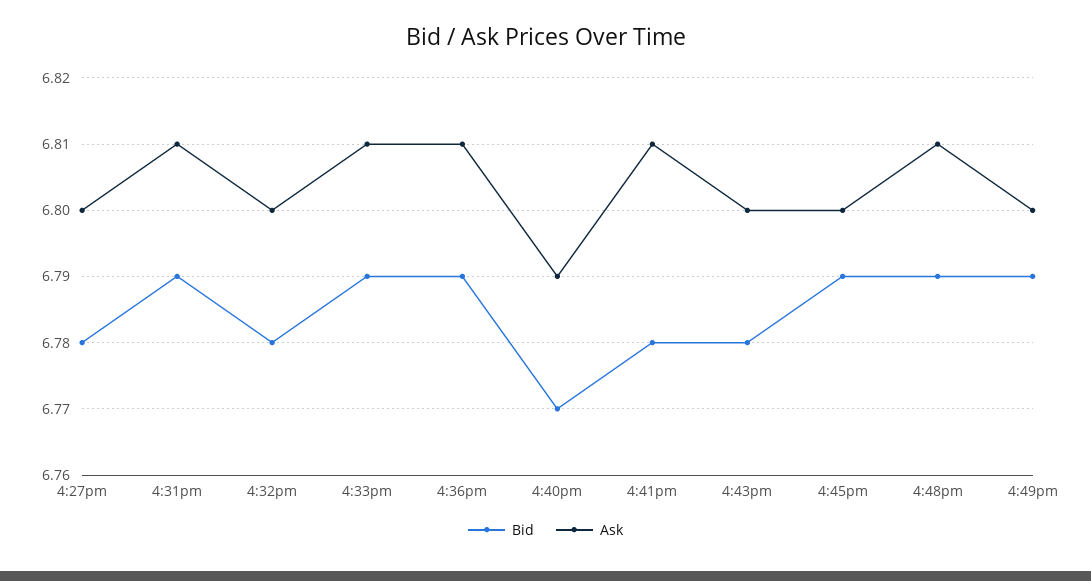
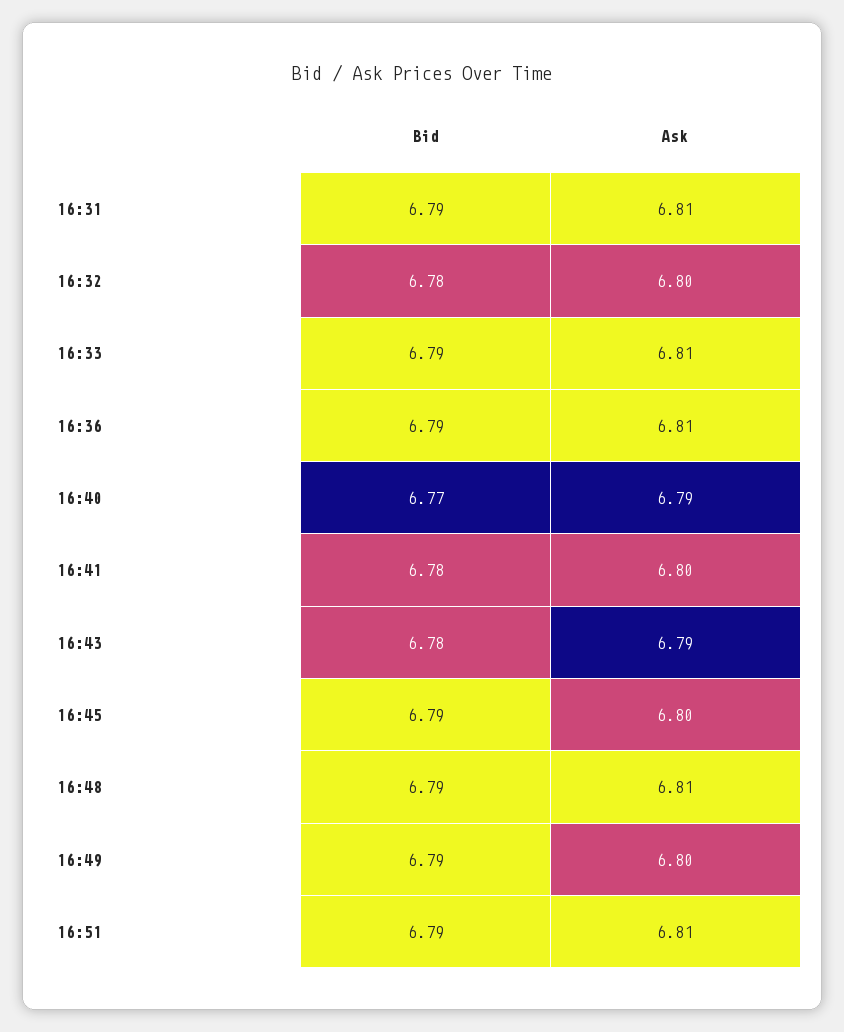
Bid, 4:27pm: 6.78 -> none
Ask, 4:27pm: 6.8 -> none
Ask, 4:41pm: 6.81 -> 6.8
Ask, 4:43pm: 6.8 -> 6.79
Bid, 16:51: none -> 6.79
Ask, 16:51: none -> 6.81

